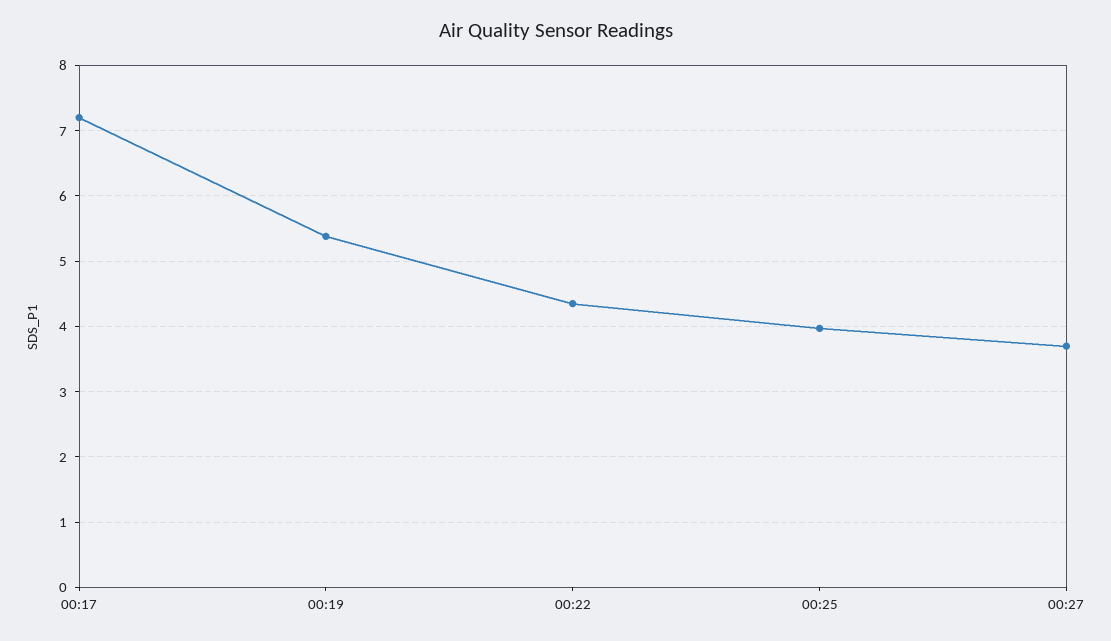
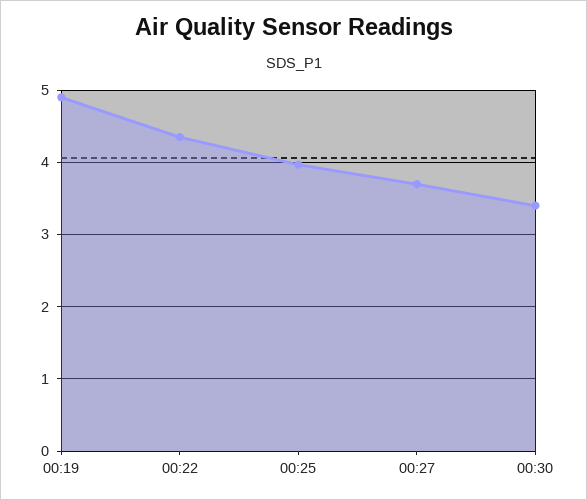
00:17: 7.2 -> none
00:19: 5.4 -> 4.9
00:30: none -> 3.4

